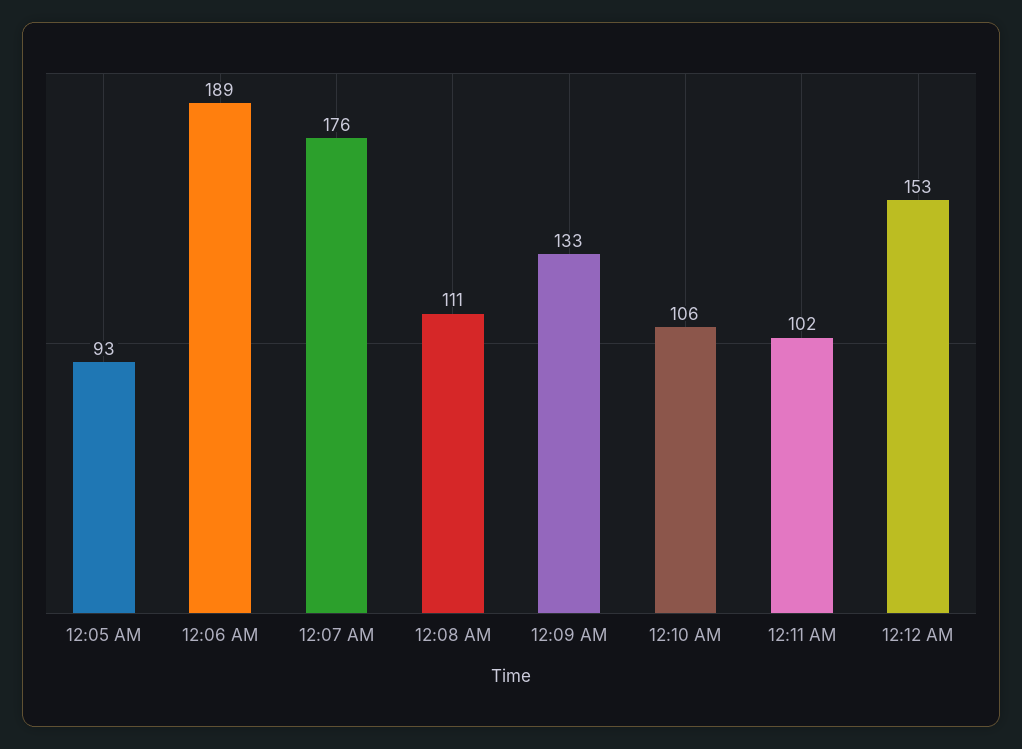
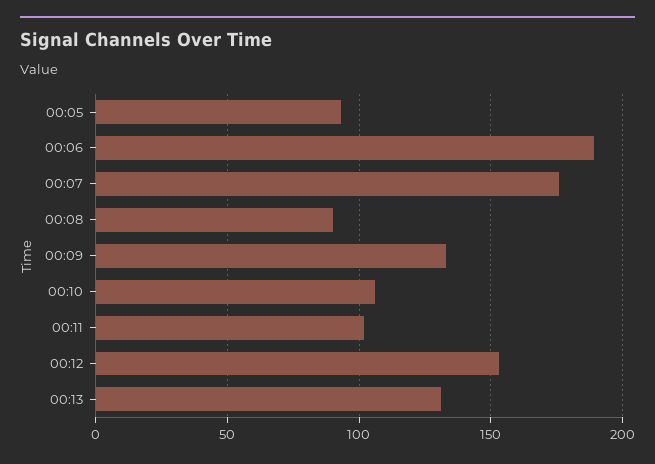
12:08 AM: 111 -> 90
00:13: none -> 130

